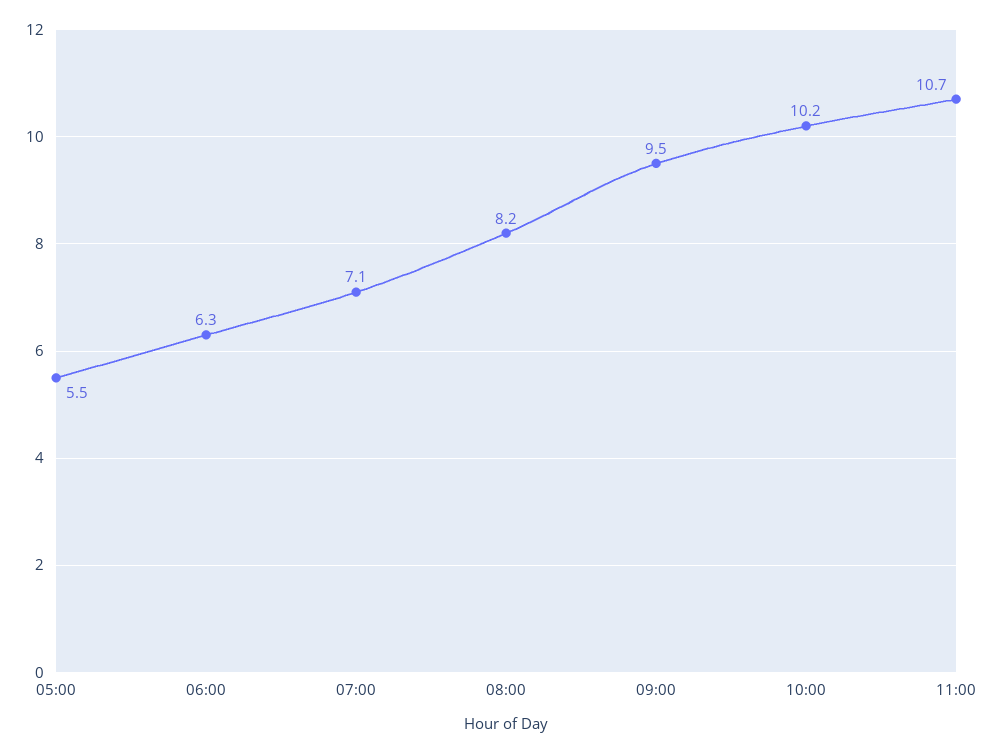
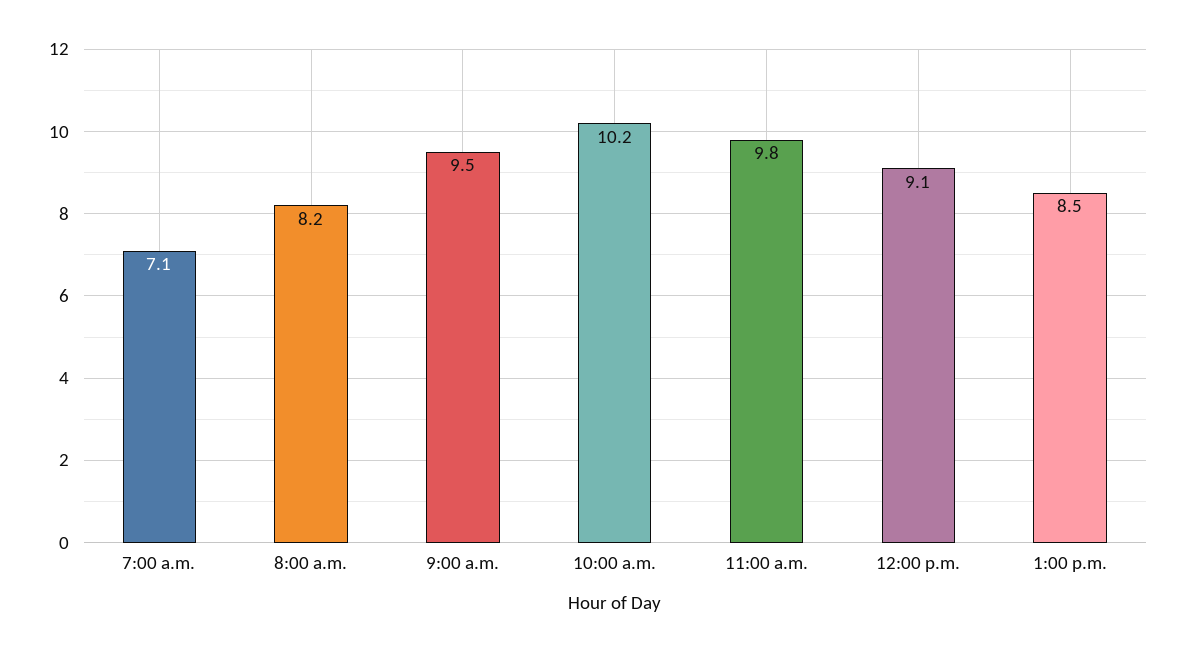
05:00: 5.5 -> none
06:00: 6.3 -> none
11:00: 10.7 -> 9.8
12:00 p.m.: none -> 9.1
1:00 p.m.: none -> 8.5

